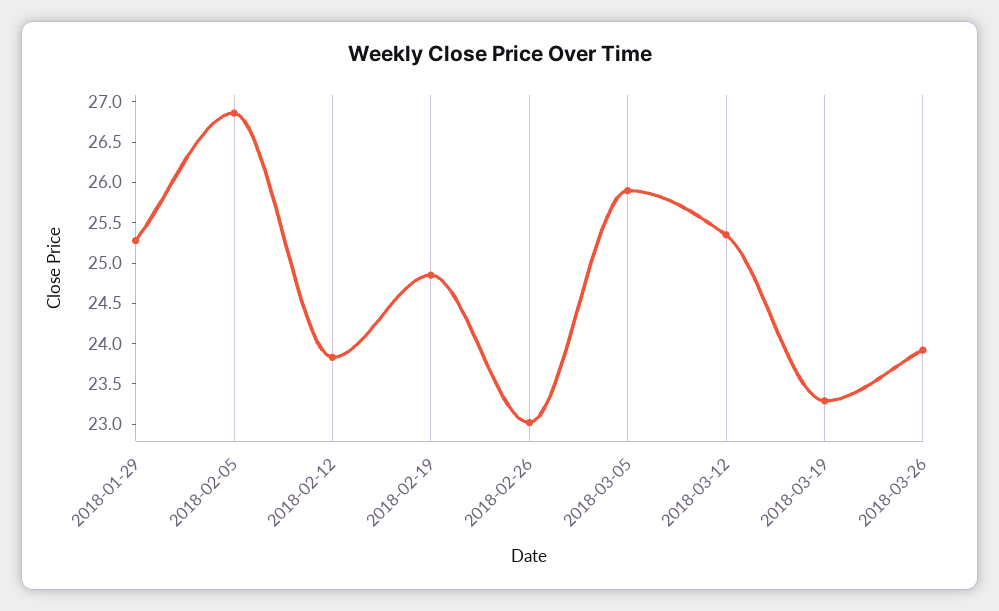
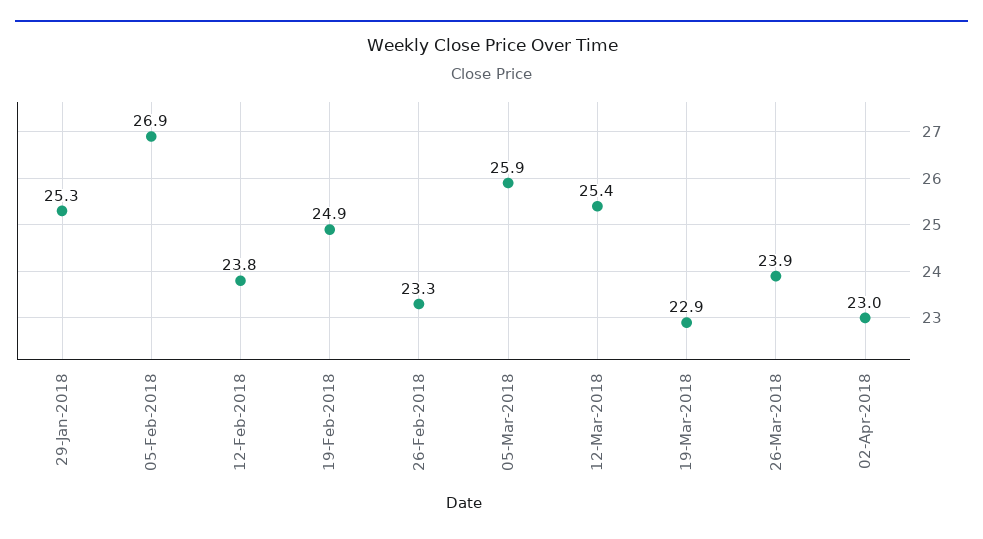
2018-02-26: 23 -> 23.3
2018-03-19: 23.3 -> 22.9
02-Apr-2018: none -> 23

